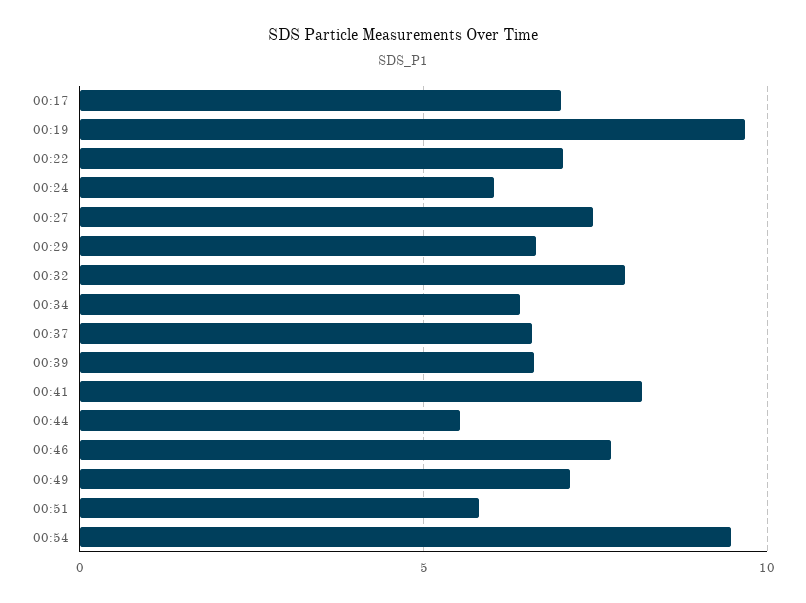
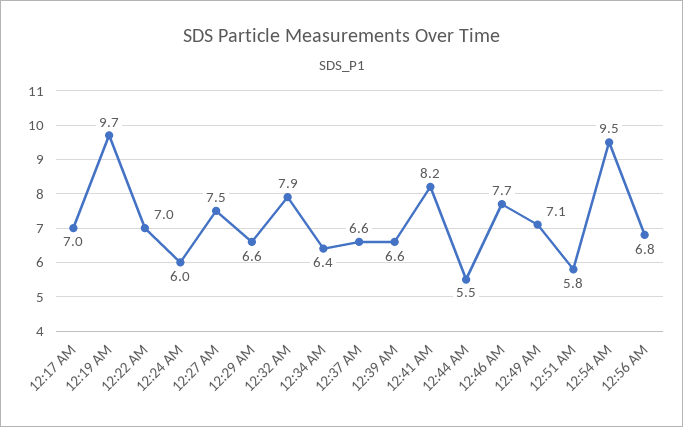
12:56 AM: none -> 6.8

